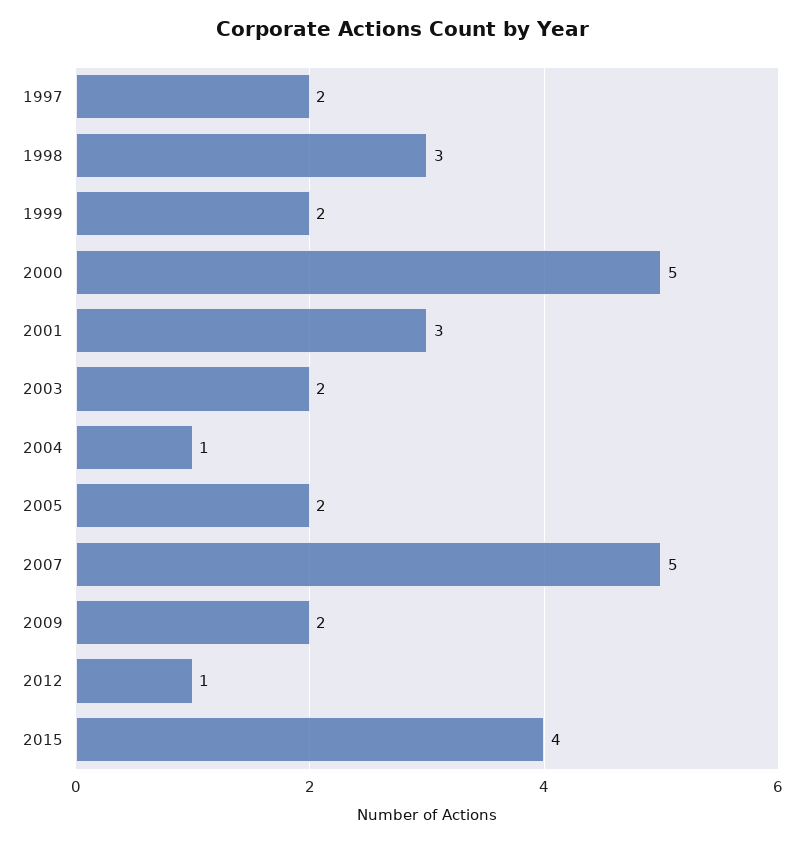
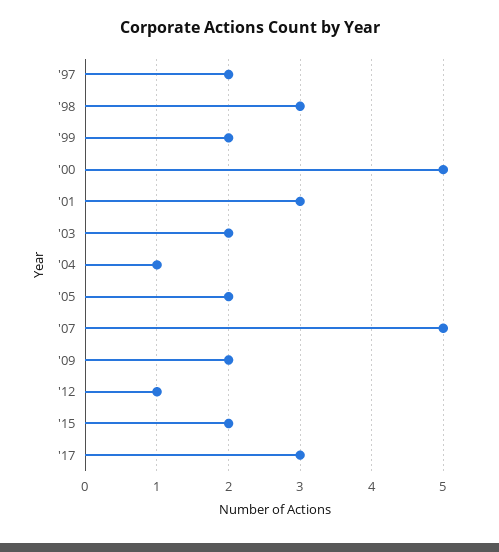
2015: 4 -> 2
'17: none -> 3

